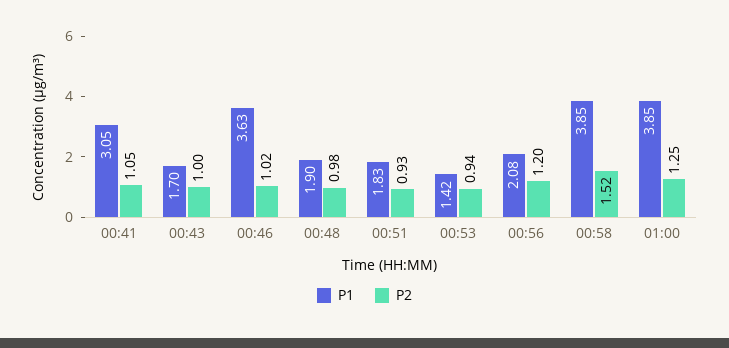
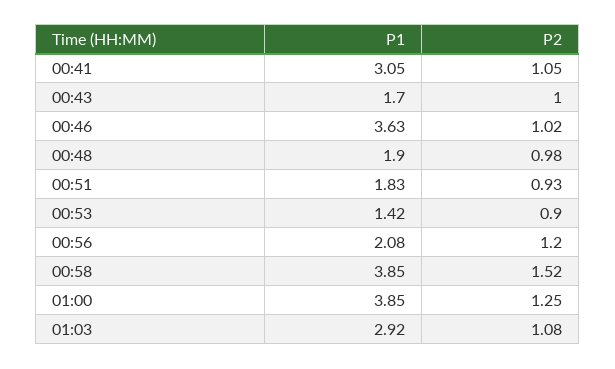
P2, 00:53: 0.94 -> 0.9
P1, 01:03: none -> 2.92
P2, 01:03: none -> 1.08

